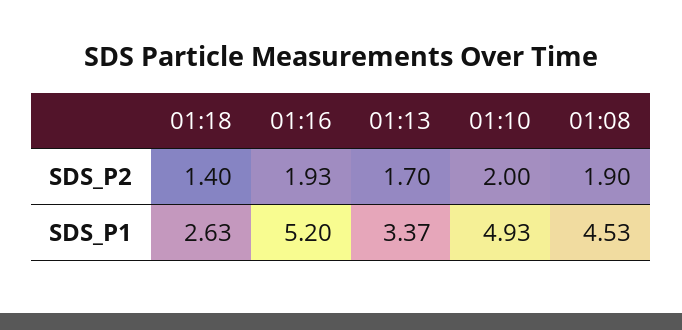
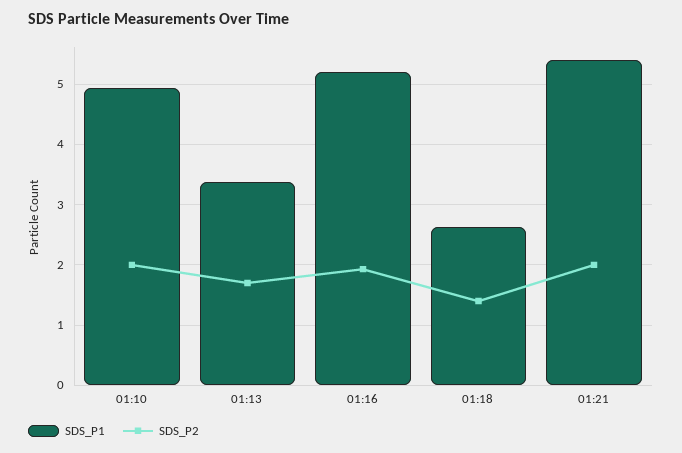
SDS_P2, 01:08: 1.9 -> none
SDS_P1, 01:08: 4.53 -> none
SDS_P1, 01:21: none -> 5.4
SDS_P2, 01:21: none -> 2

